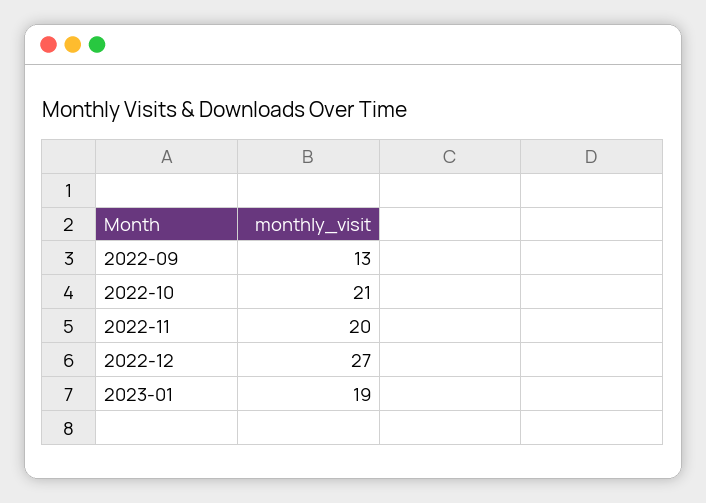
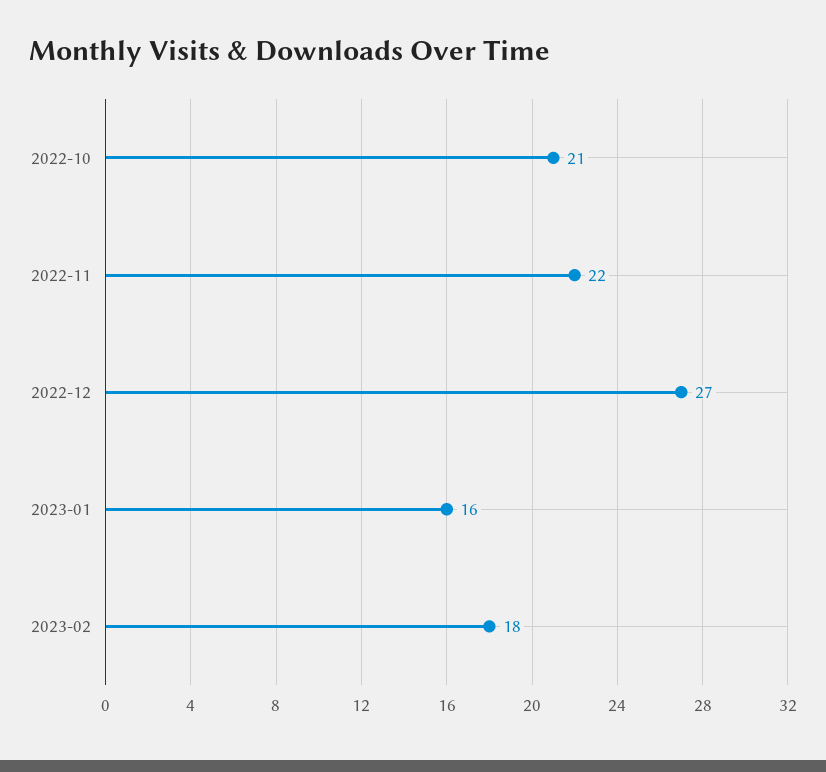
2022-09: 13 -> none
2022-11: 20 -> 22
2023-01: 19 -> 16
2023-02: none -> 18

